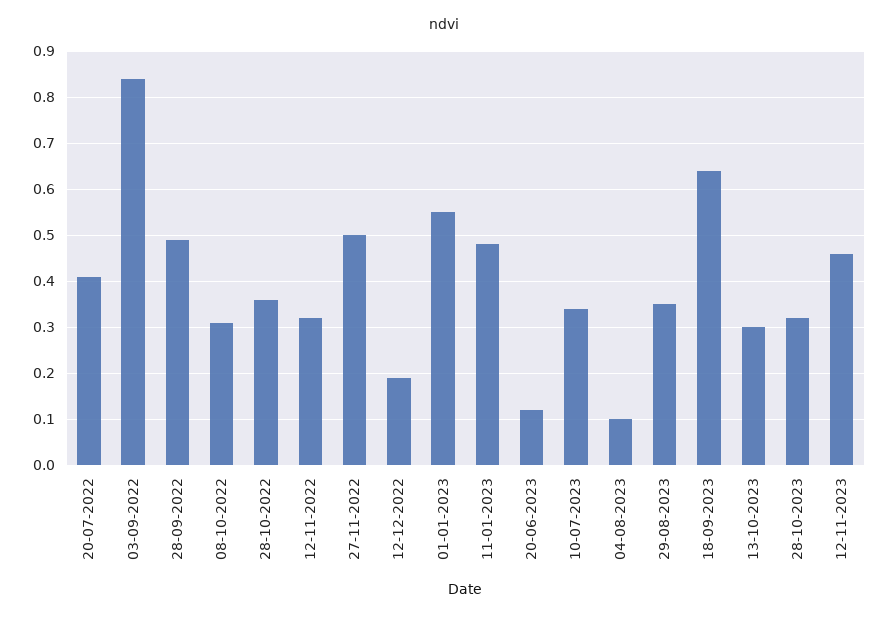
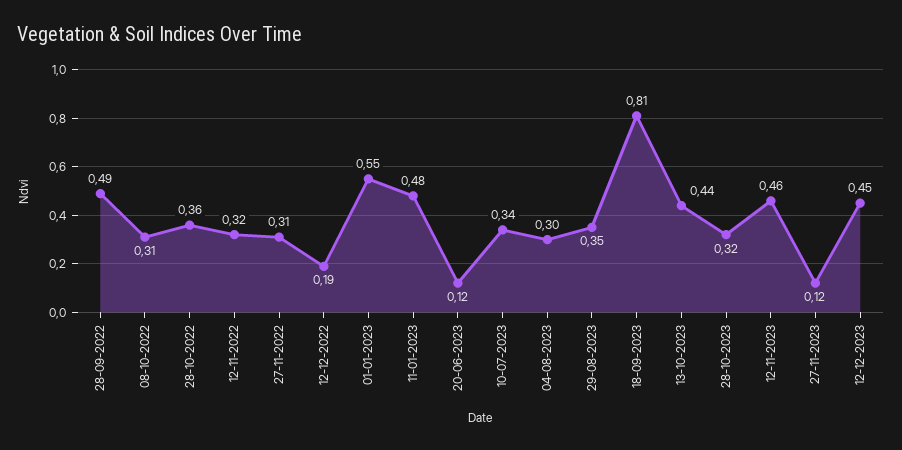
20-07-2022: 0.4 -> none
03-09-2022: 0.85 -> none
27-11-2022: 0.5 -> 0.31
04-08-2023: 0.1 -> 0.3
18-09-2023: 0.65 -> 0.81
13-10-2023: 0.3 -> 0.44
27-11-2023: none -> 0.12
12-12-2023: none -> 0.45

